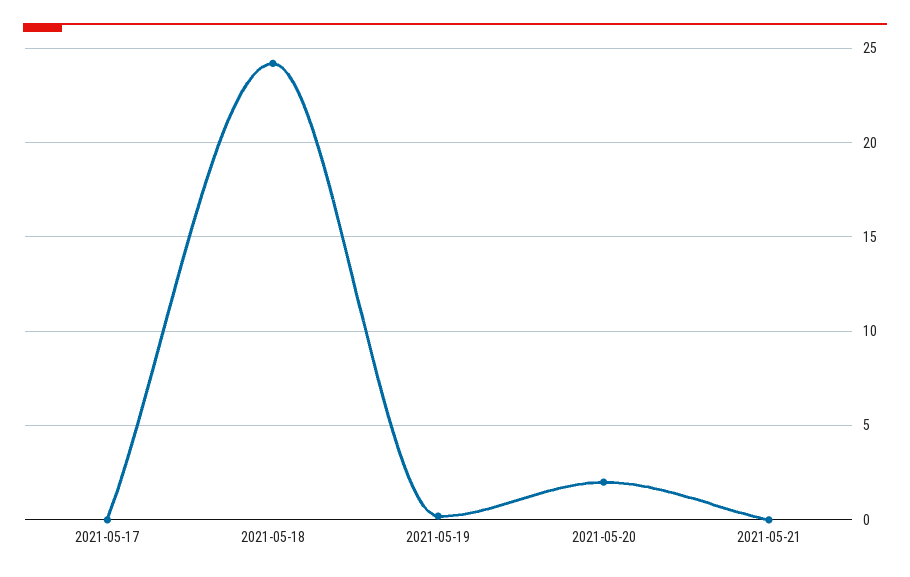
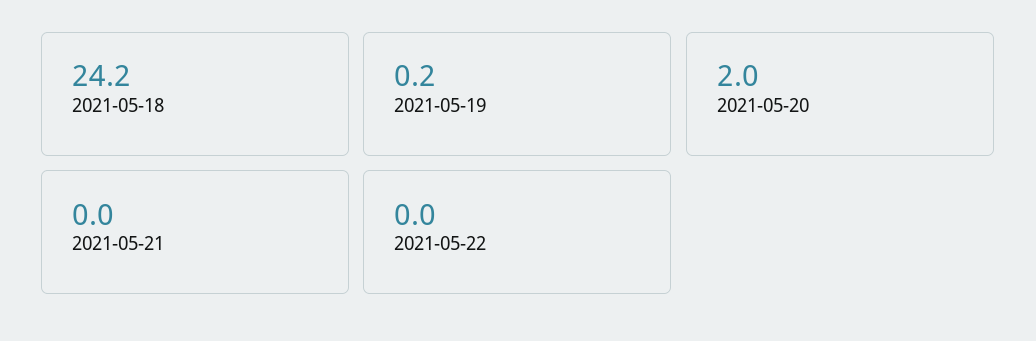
2021-05-17: 0 -> none
2021-05-22: none -> 0

